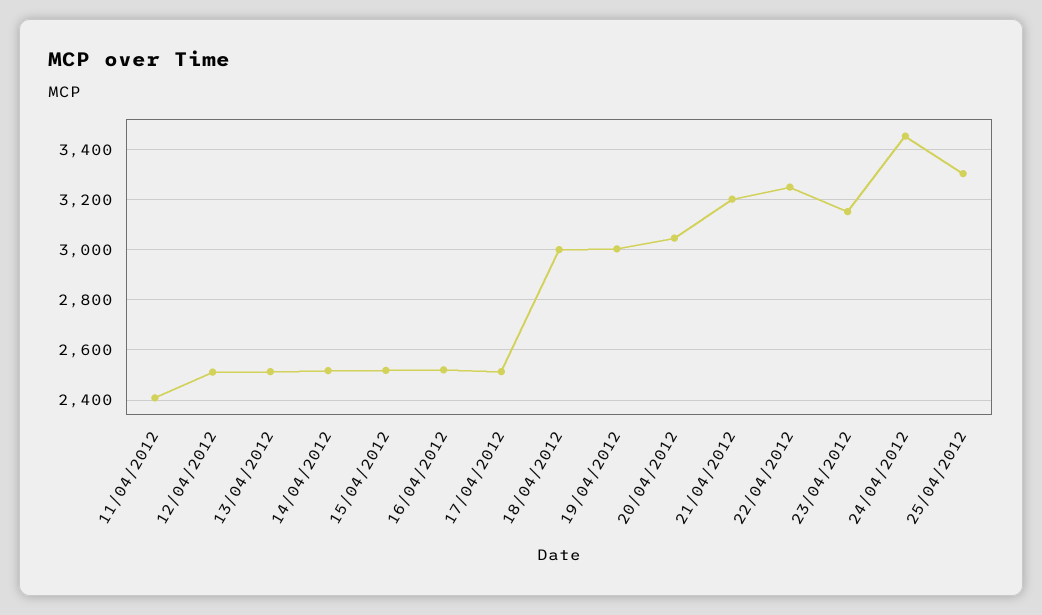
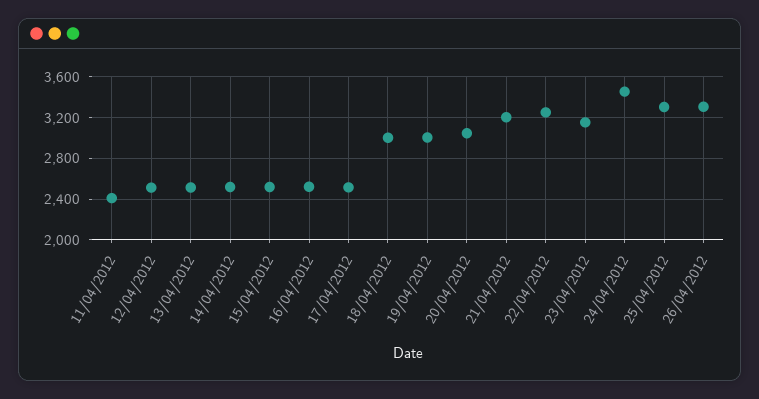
26/04/2012: none -> 3300

